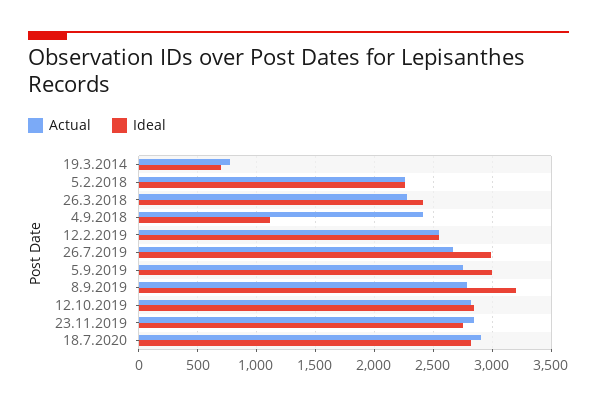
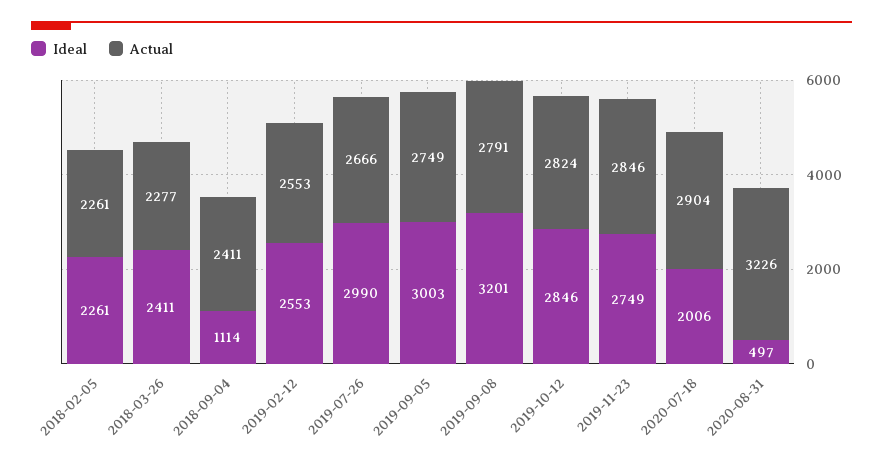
Actual, 19.3.2014: 800 -> none
Ideal, 19.3.2014: 700 -> none
Ideal, 18.7.2020: 2800 -> 2006
Ideal, 2020-08-31: none -> 497
Actual, 2020-08-31: none -> 3226

